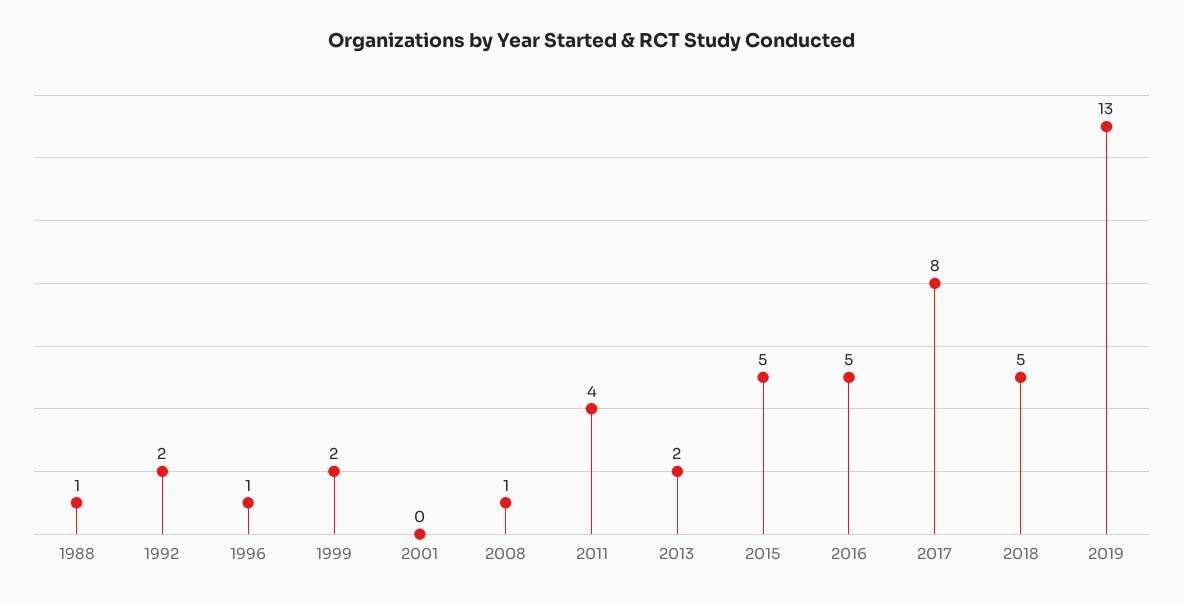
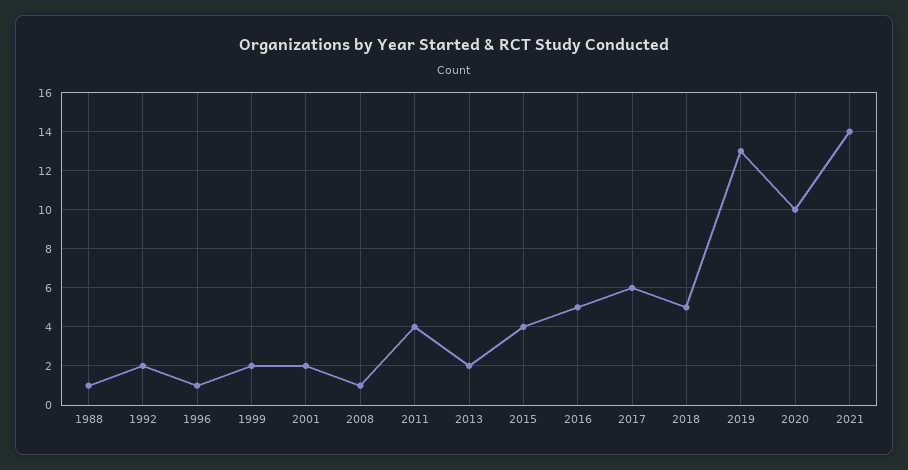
2001: 0 -> 2
2015: 5 -> 4
2017: 8 -> 6
2020: none -> 10
2021: none -> 14

